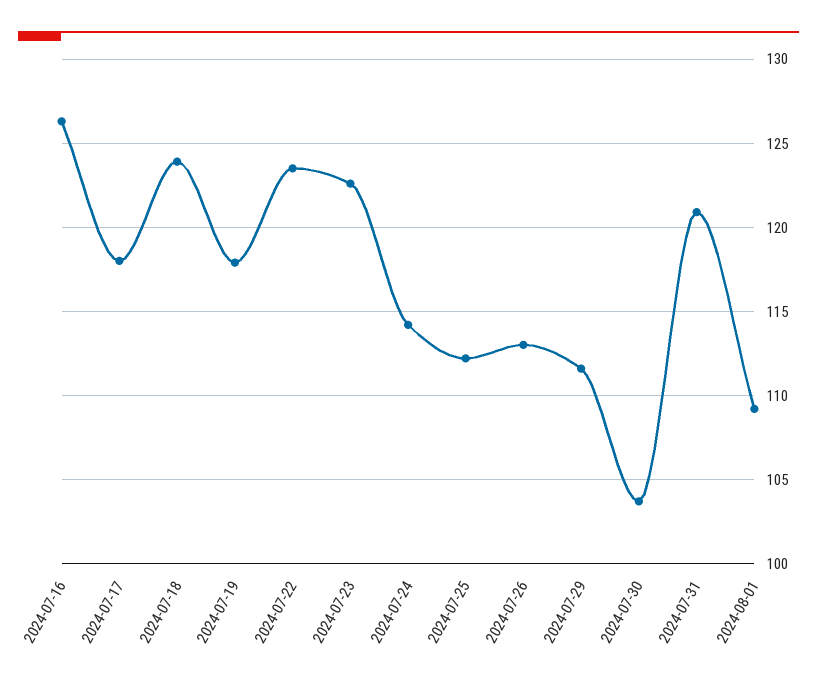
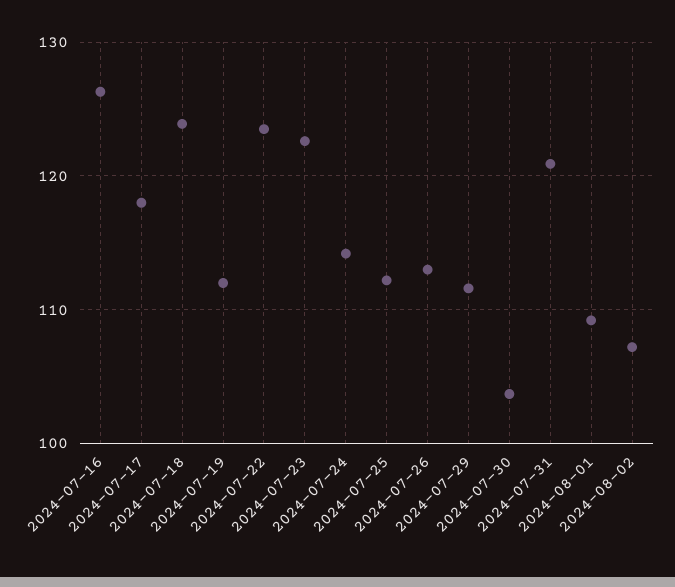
2024-07-19: 118 -> 112
2024-08-02: none -> 107

